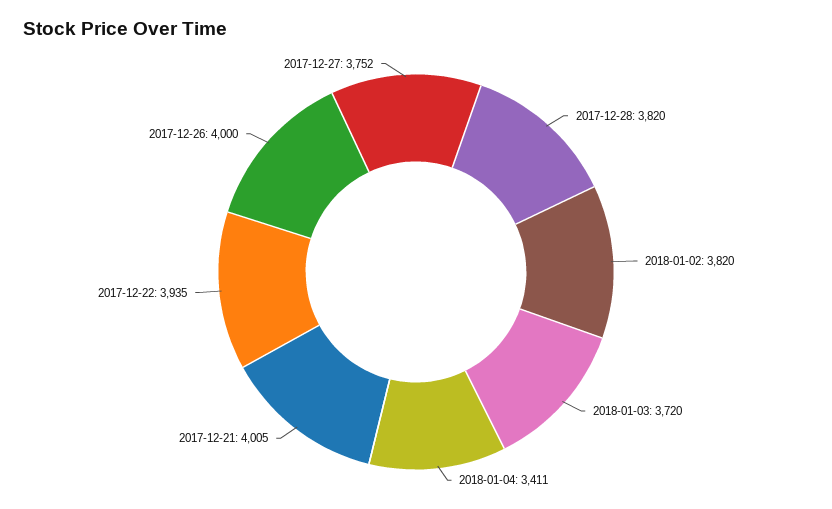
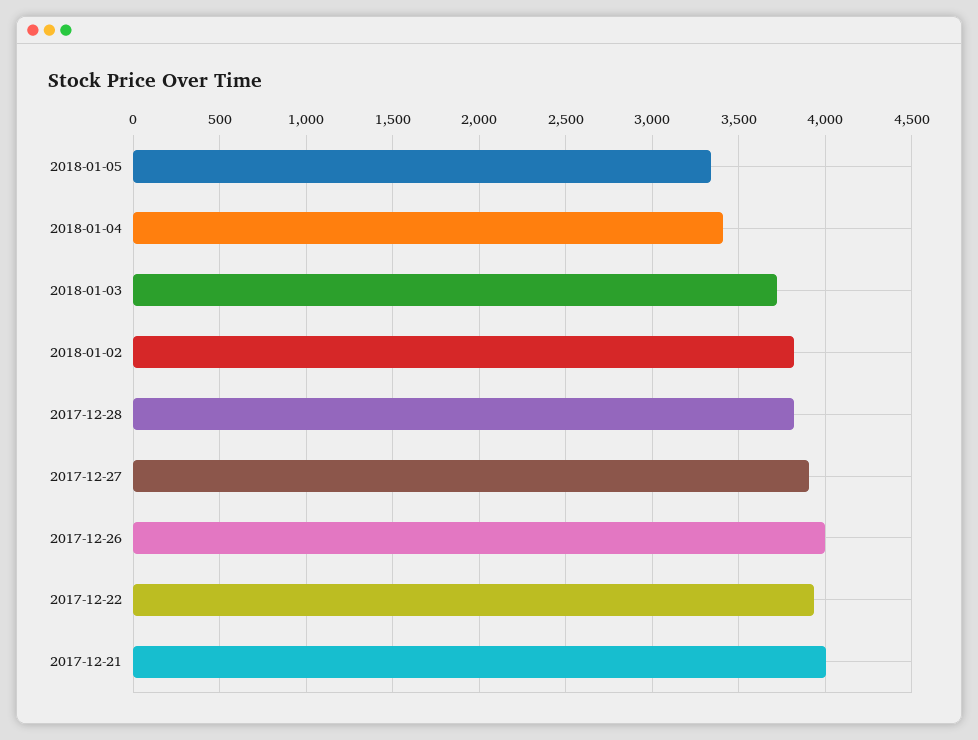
2017-12-27: 3752 -> 3900
2018-01-05: none -> 3350

